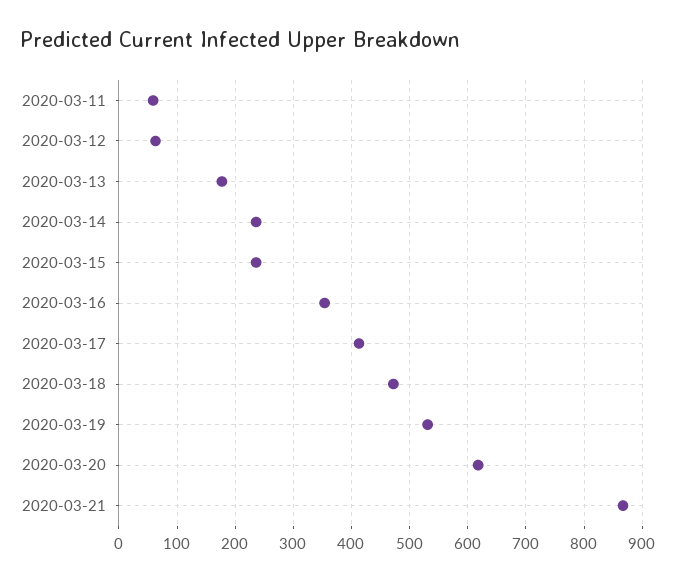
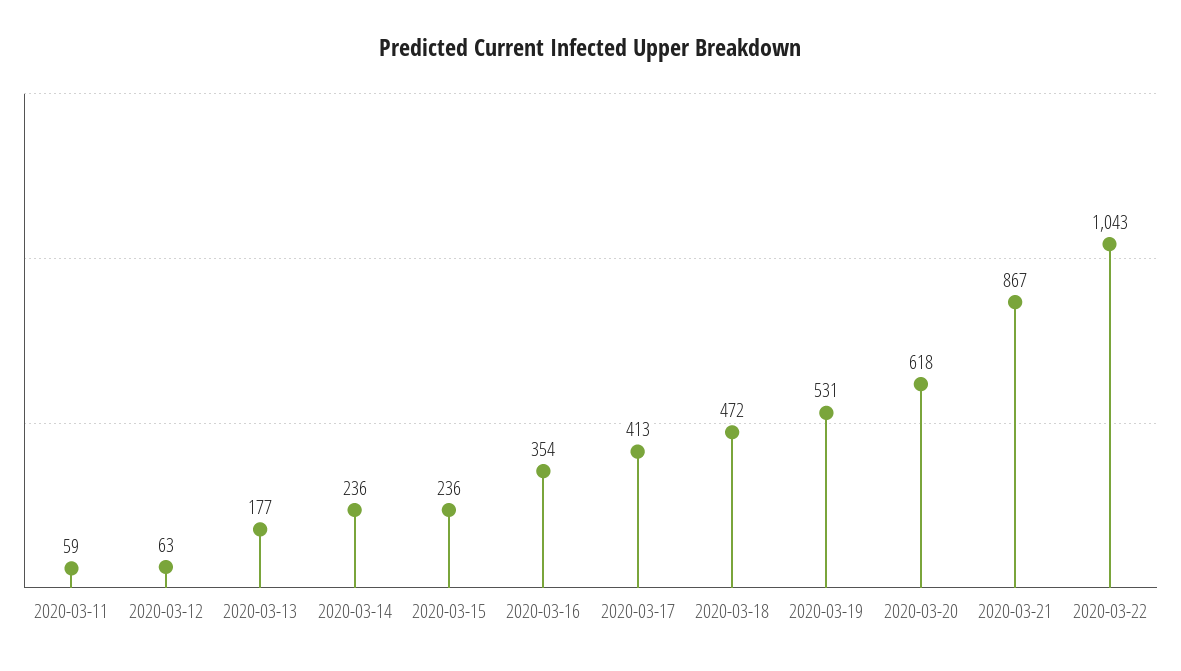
2020-03-22: none -> 1043

